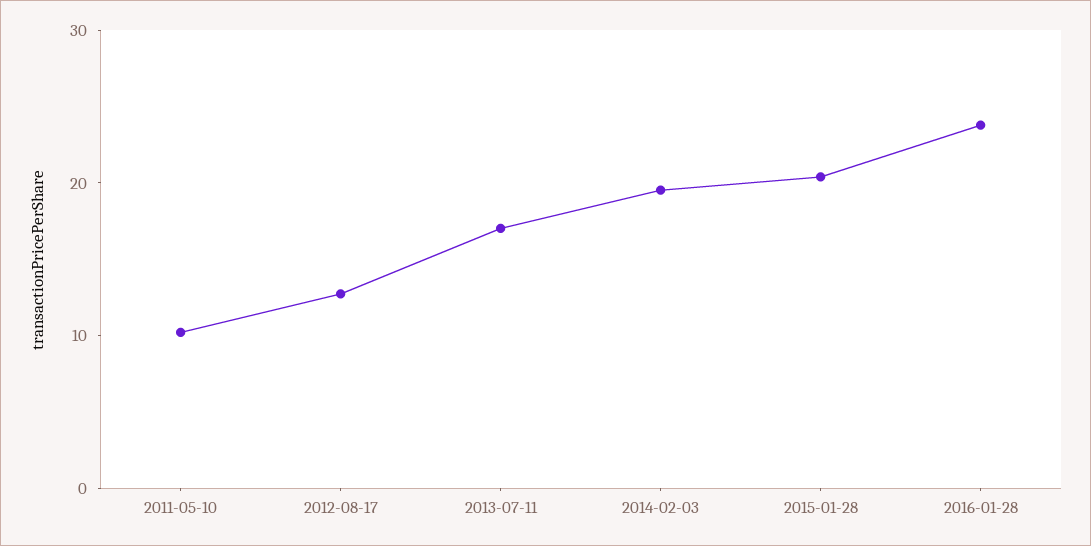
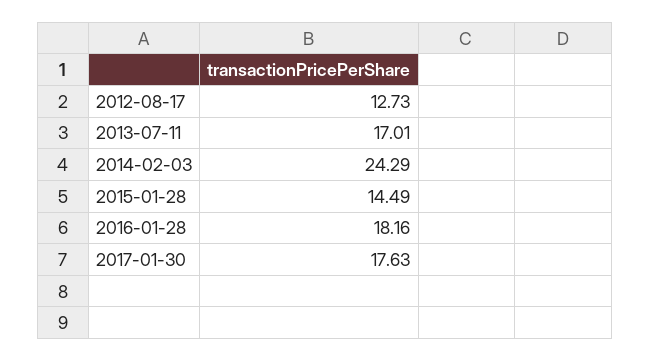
2011-05-10: 10 -> none
2014-02-03: 20 -> 24.29
2015-01-28: 20 -> 14.49
2016-01-28: 24 -> 18.16
2017-01-30: none -> 17.63

